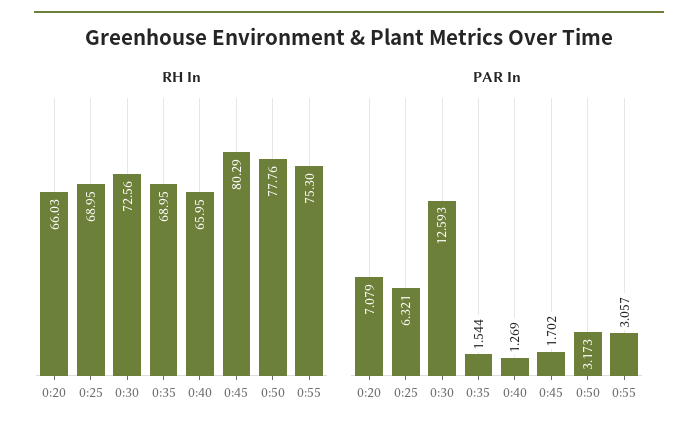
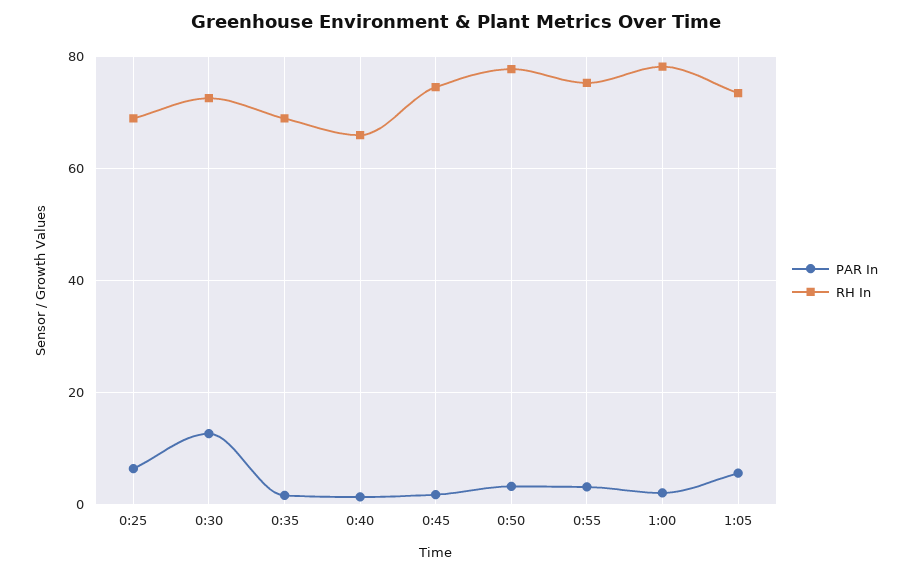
RH In, 0:20: 66.03 -> none
RH In, 0:45: 80.29 -> 74
PAR In, 0:20: 7.079 -> none
PAR In, 1:00: none -> 2
RH In, 1:00: none -> 78
PAR In, 1:05: none -> 6
RH In, 1:05: none -> 74

